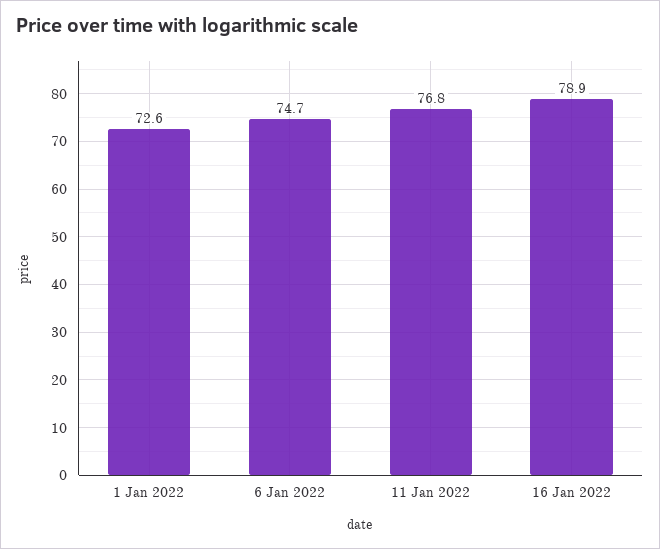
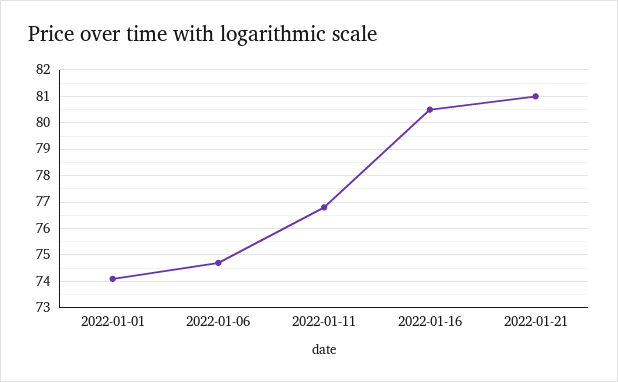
1 Jan 2022: 72.6 -> 74
16 Jan 2022: 78.9 -> 80.5
2022-01-21: none -> 81

